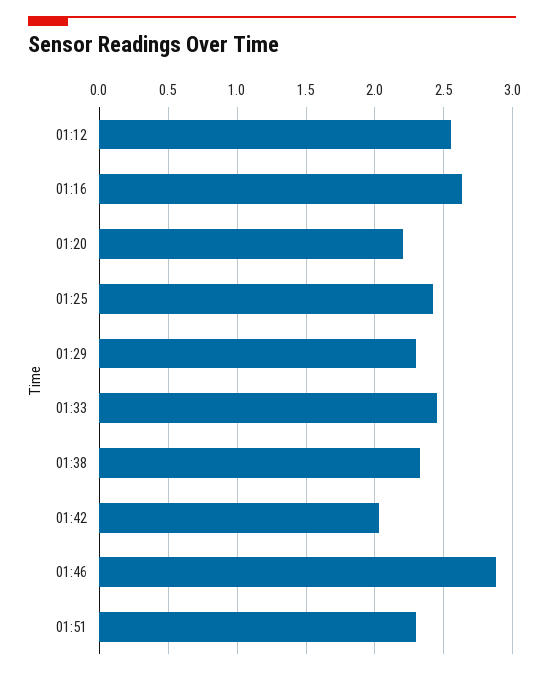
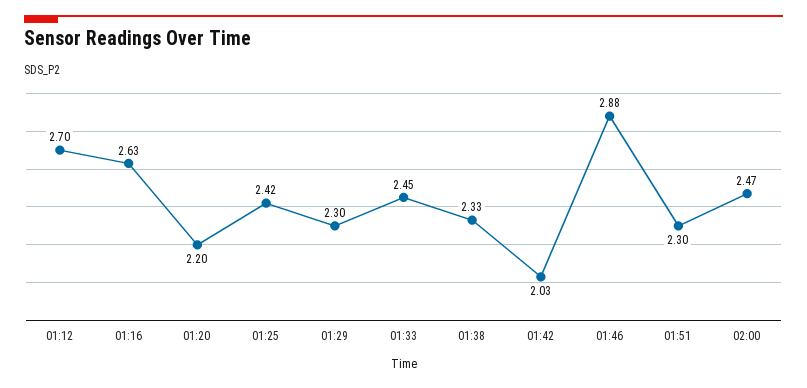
01:12: 2.55 -> 2.7
02:00: none -> 2.47

